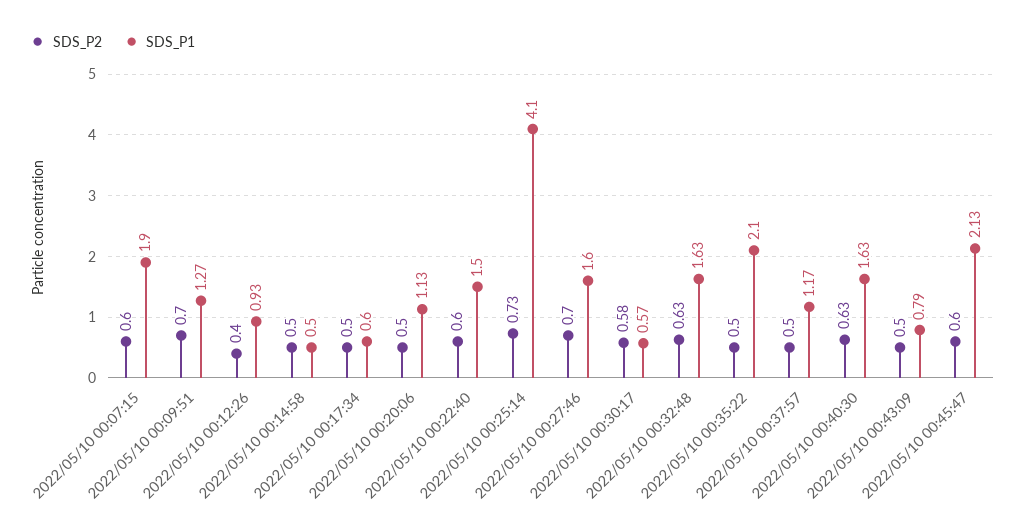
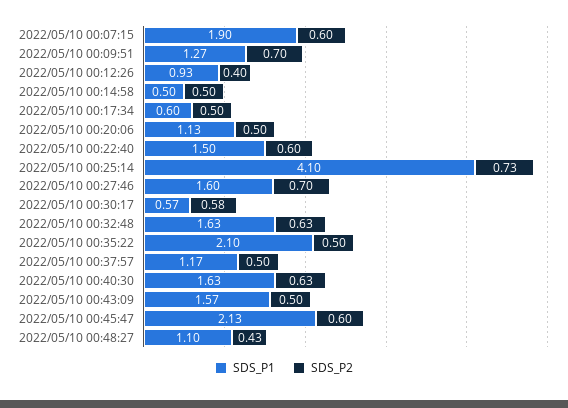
SDS_P1, 2022/05/10 00:43:09: 0.79 -> 1.57
SDS_P1, 2022/05/10 00:48:27: none -> 1.1
SDS_P2, 2022/05/10 00:48:27: none -> 0.43

